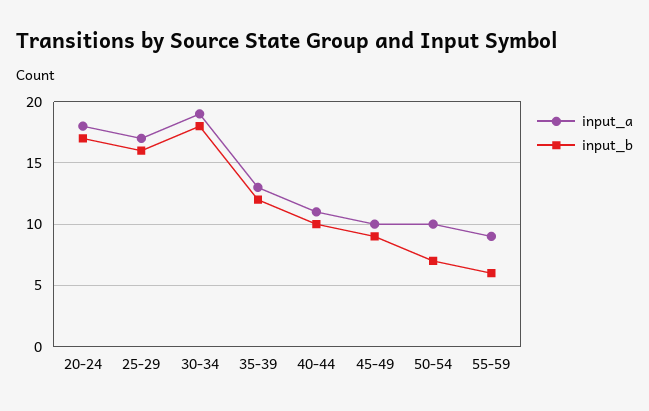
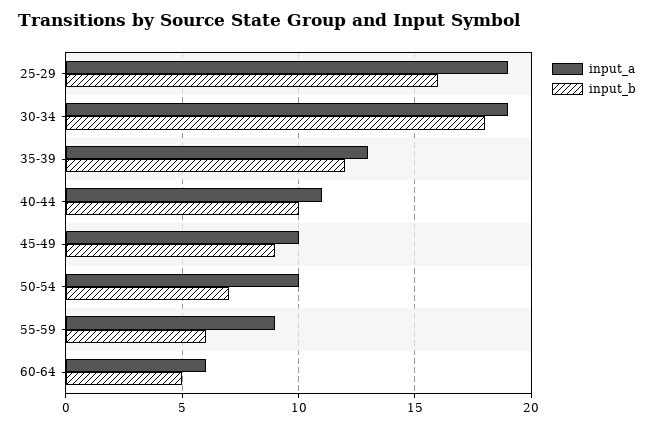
input_a, 20-24: 18 -> none
input_b, 20-24: 17 -> none
input_a, 25-29: 17 -> 19
input_a, 60-64: none -> 6
input_b, 60-64: none -> 5

